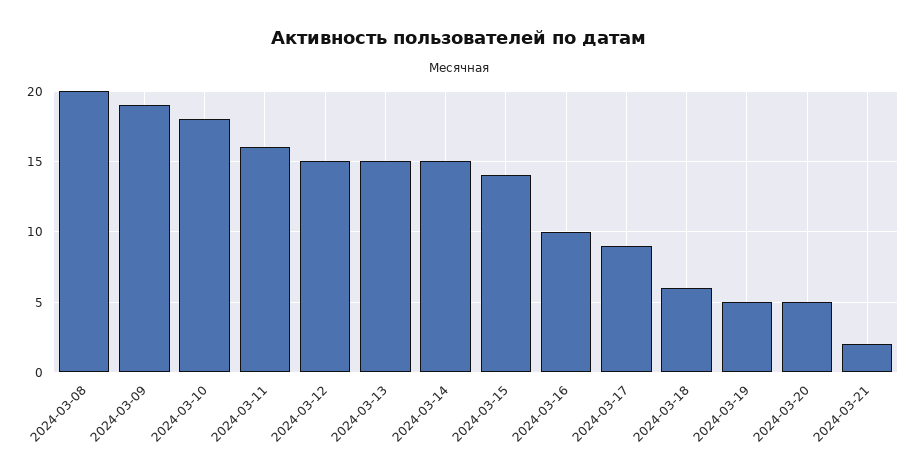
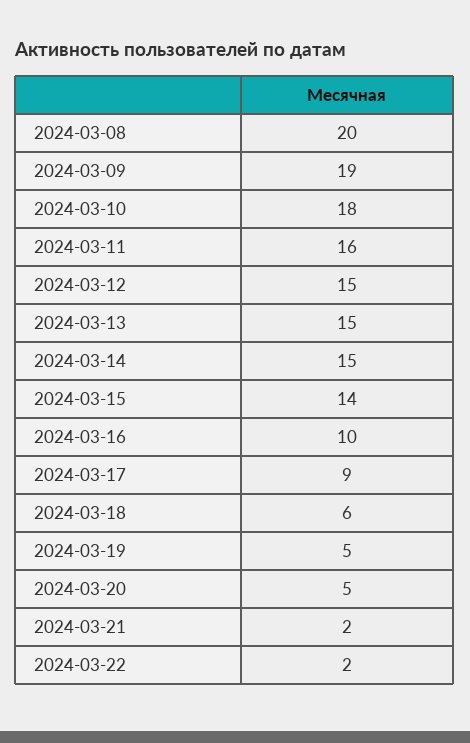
2024-03-22: none -> 2

